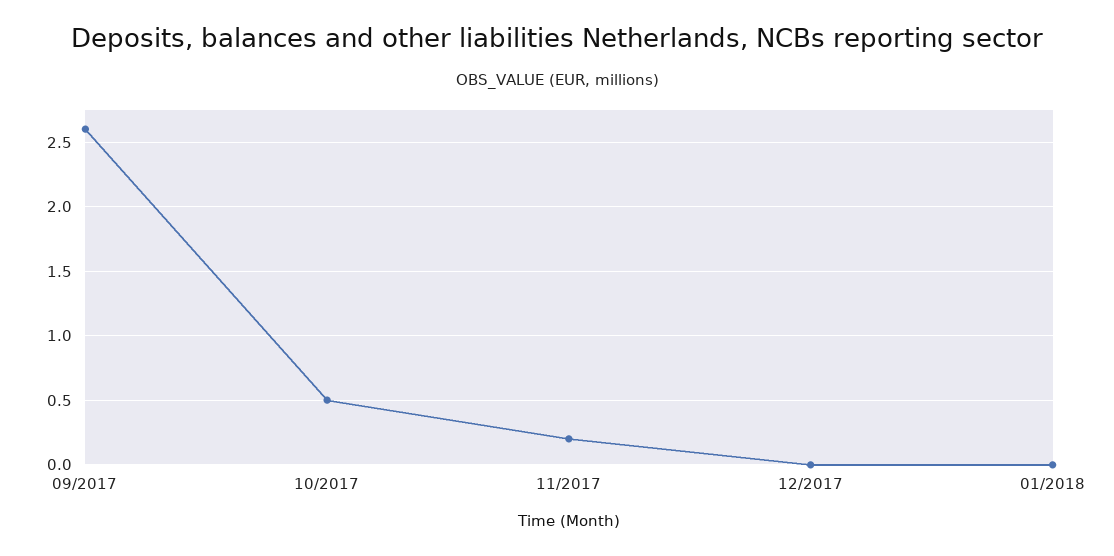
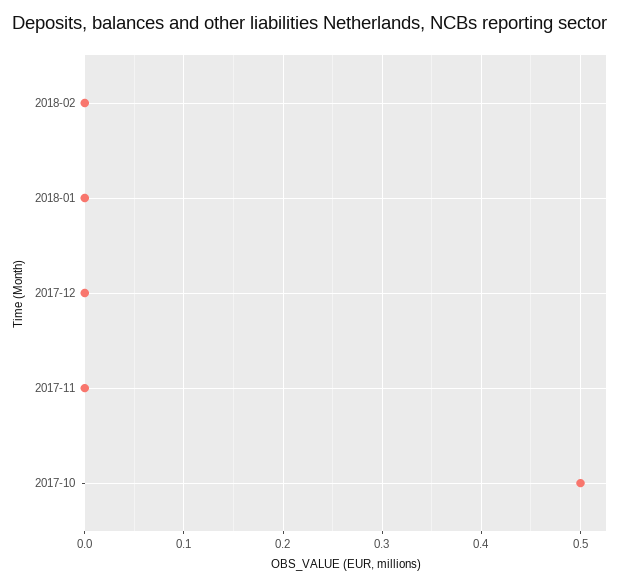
09/2017: 2.6 -> none
11/2017: 0.2 -> 0
2018-02: none -> 0

